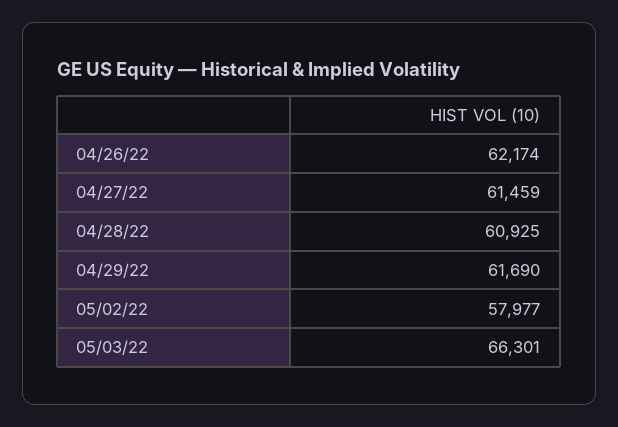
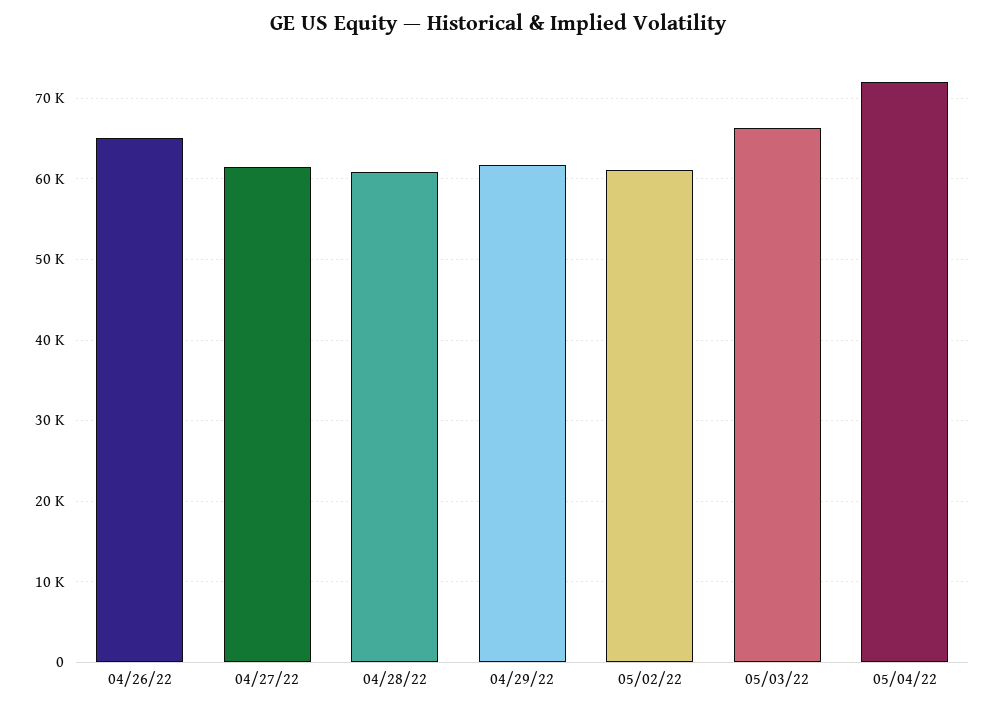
04/26/22: 62174 -> 65000
05/02/22: 57977 -> 61000
05/04/22: none -> 72000

